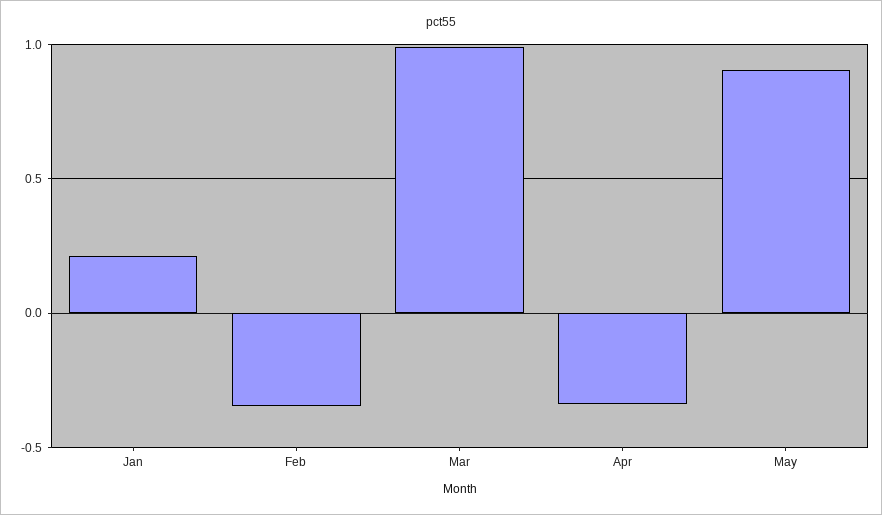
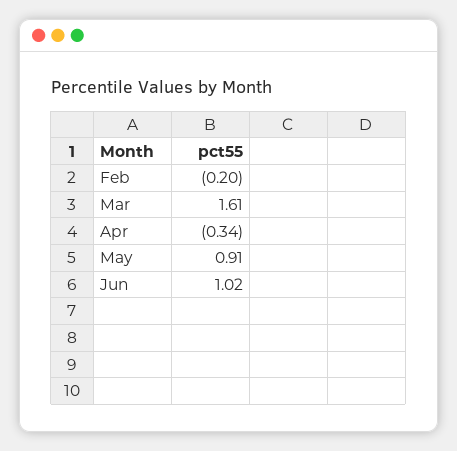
Jan: 0.2 -> none
Feb: -0.35 -> -0.2
Mar: 1 -> 1.61
Jun: none -> 1.02

